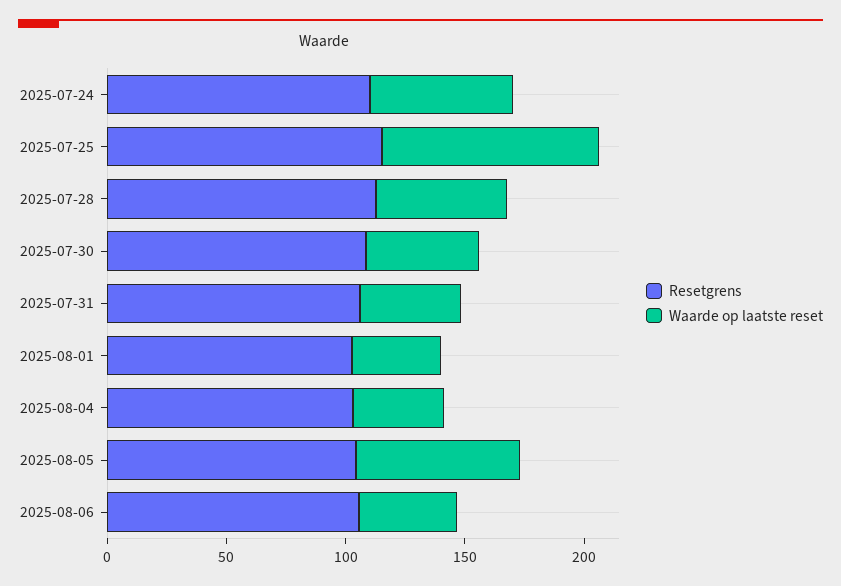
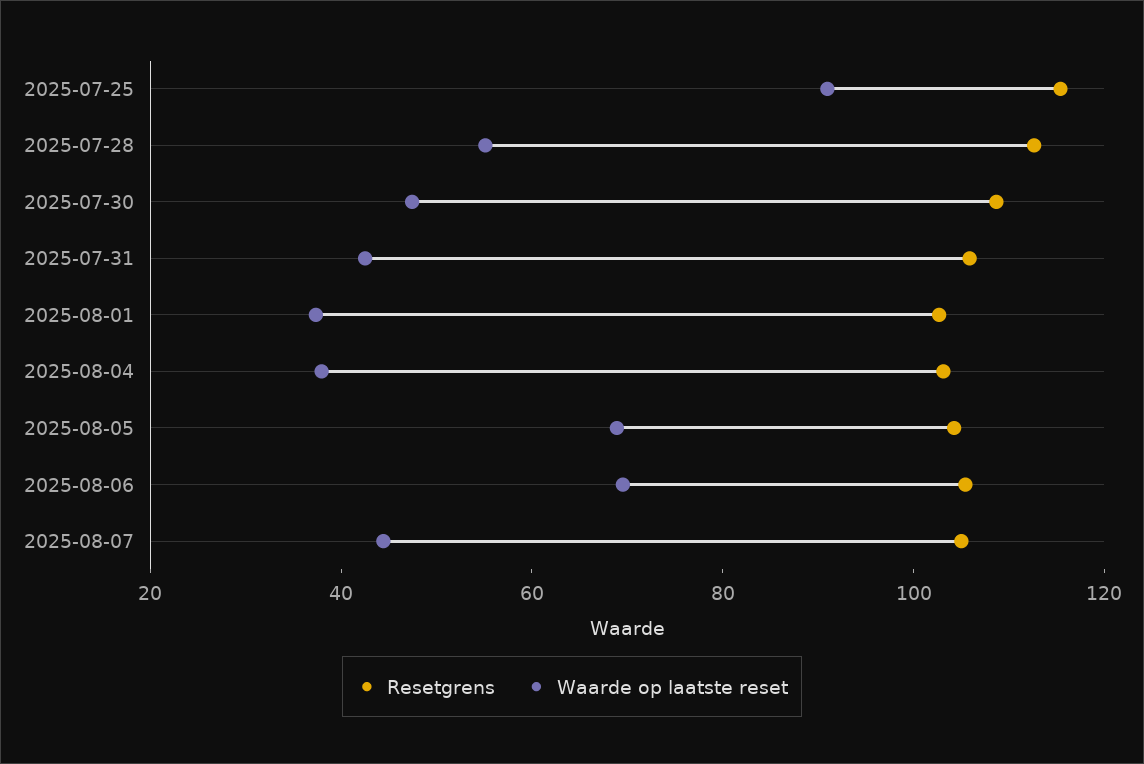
Resetgrens, 2025-07-24: 110 -> none
Waarde op laatste reset, 2025-07-24: 60 -> none
Waarde op laatste reset, 2025-08-06: 40 -> 70
Resetgrens, 2025-08-07: none -> 105
Waarde op laatste reset, 2025-08-07: none -> 45

